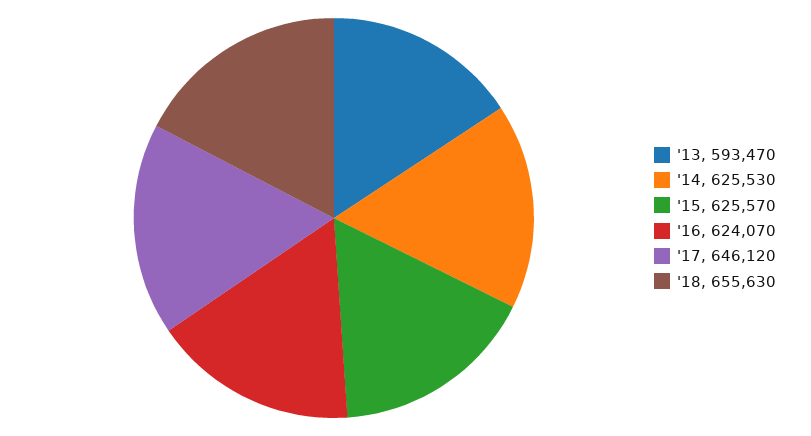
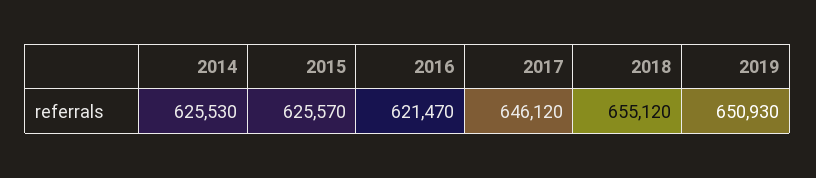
'13: 593470 -> none
'16: 624070 -> 621470
'18: 655630 -> 655120
2019: none -> 650930

